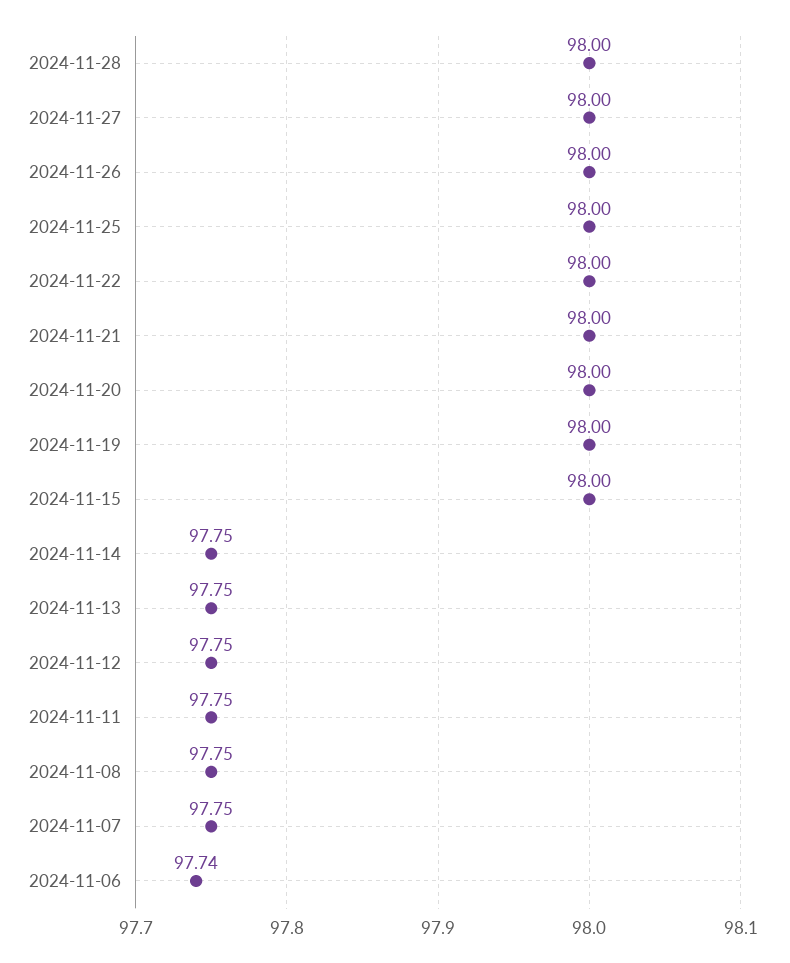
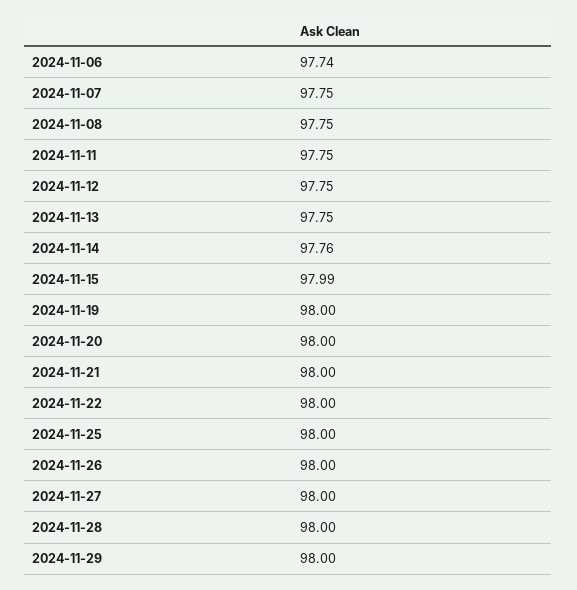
2024-11-15: 98 -> 97.99
2024-11-14: 97.75 -> 97.76
2024-11-29: none -> 98

